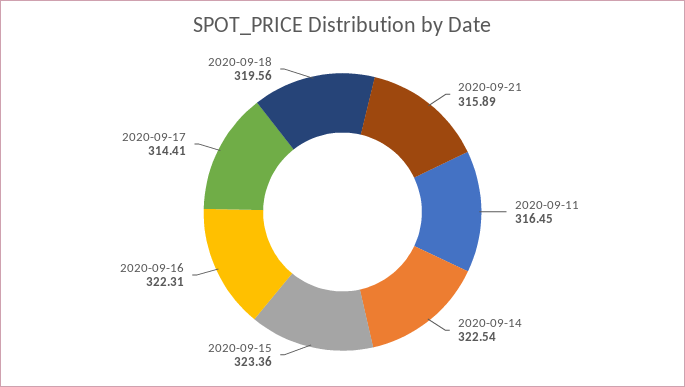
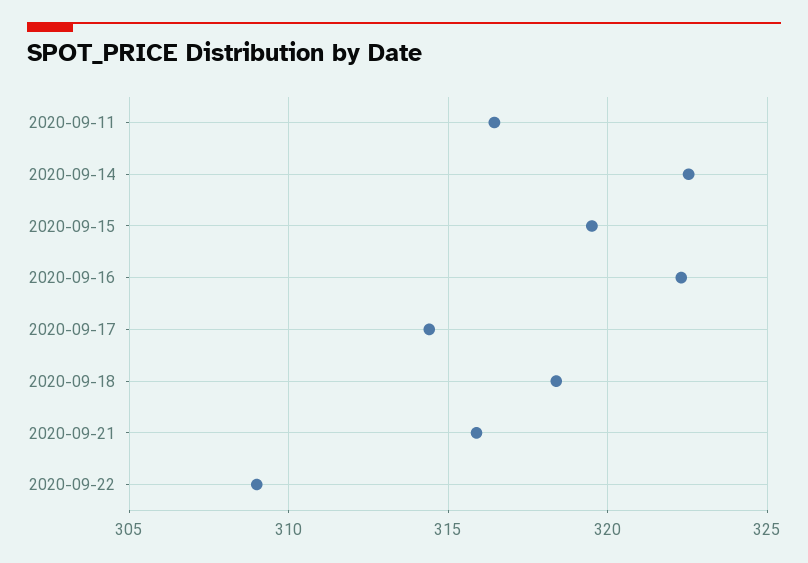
2020-09-15: 323.36 -> 319.5
2020-09-18: 319.56 -> 318.5
2020-09-22: none -> 309

